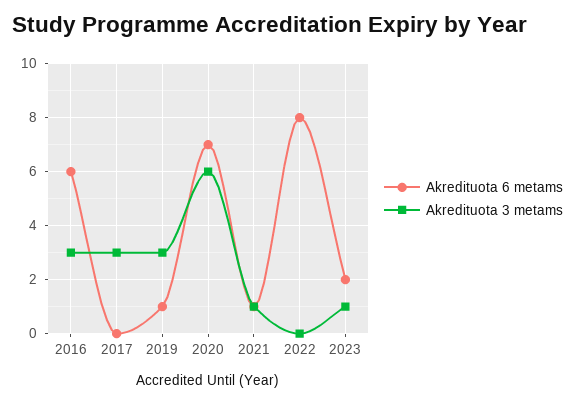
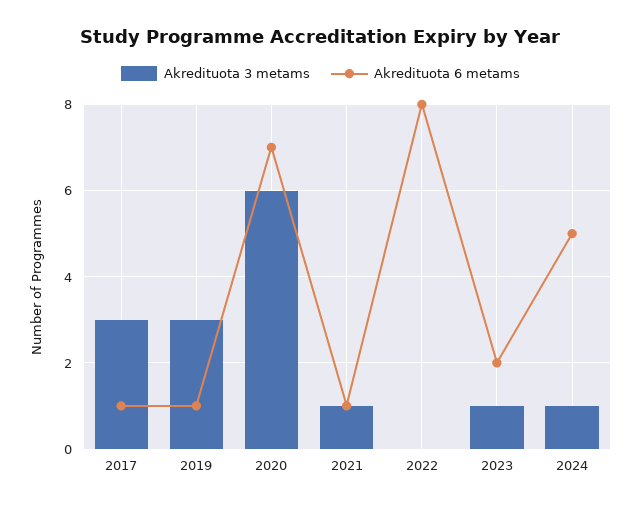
Akredituota 6 metams, 2016: 6 -> none
Akredituota 3 metams, 2016: 3 -> none
Akredituota 6 metams, 2017: 0 -> 1
Akredituota 3 metams, 2024: none -> 1
Akredituota 6 metams, 2024: none -> 5

